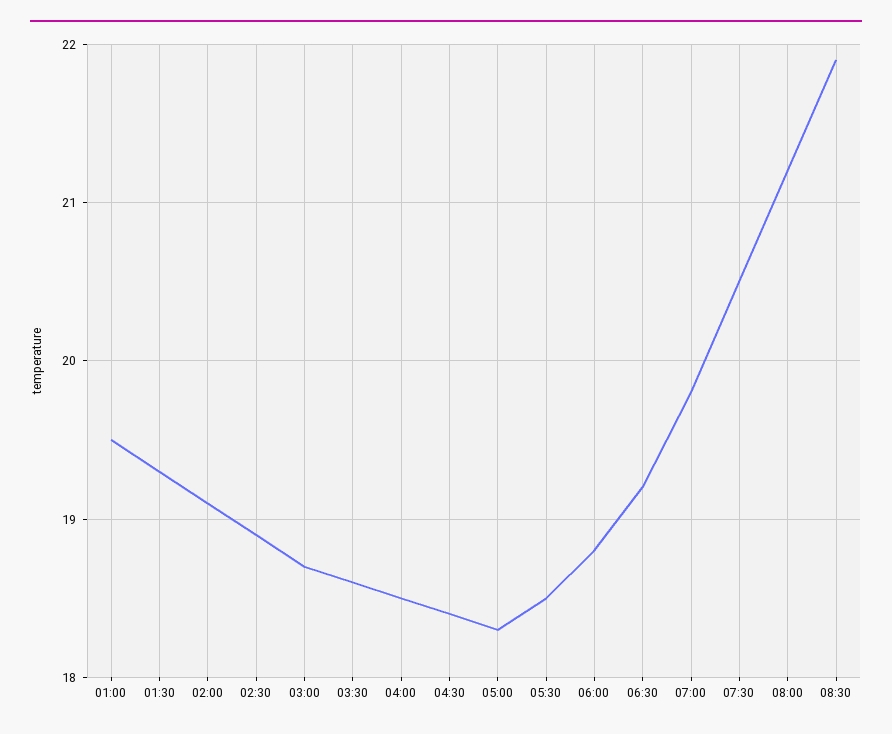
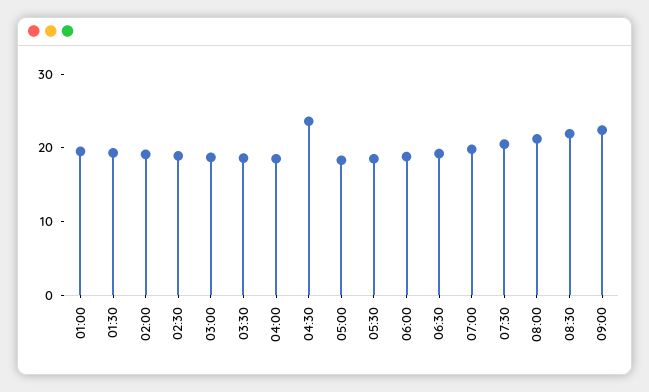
04:30: 18.4 -> 24
09:00: none -> 22

